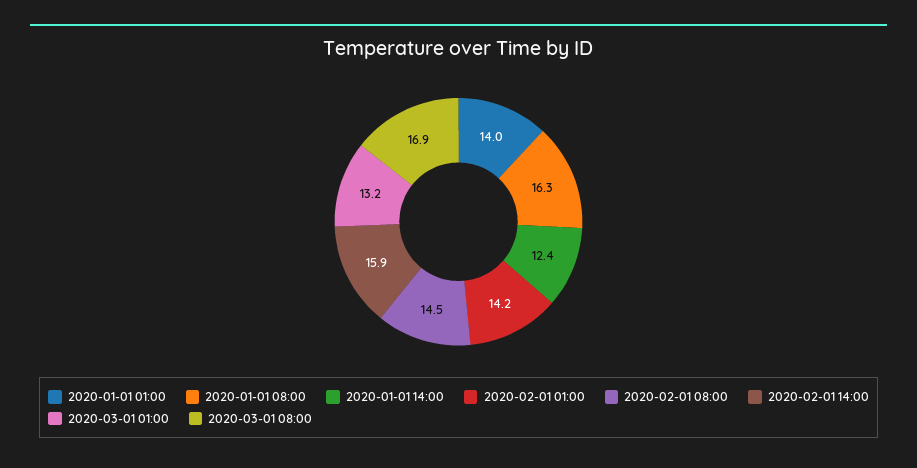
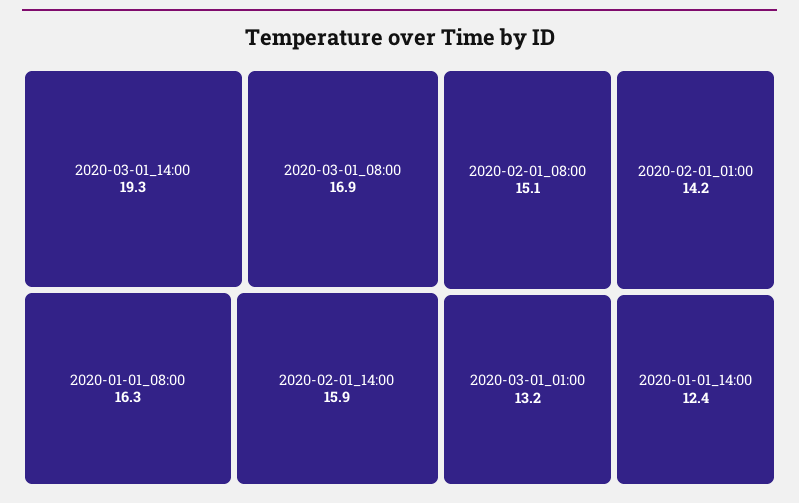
2020-01-01 01:00: 14 -> none
2020-02-01 08:00: 14.5 -> 15.1
2020-03-01_14:00: none -> 19.3

